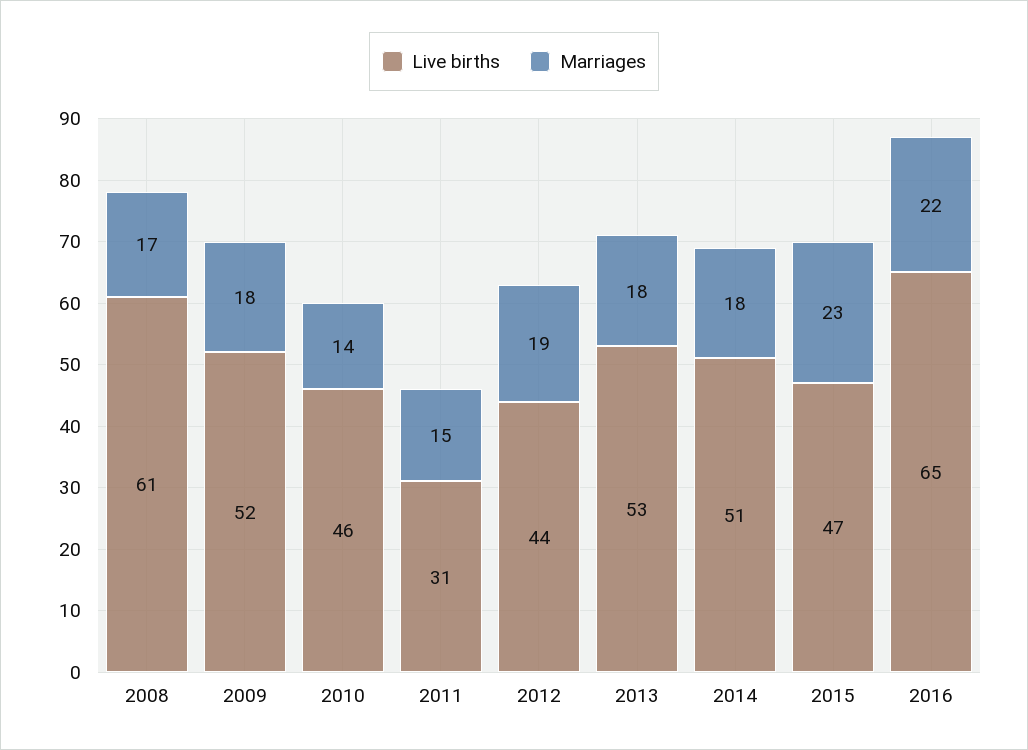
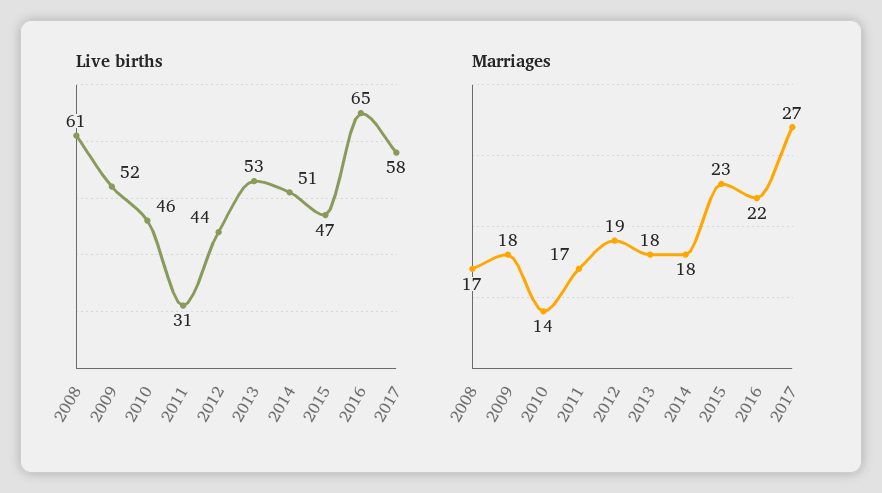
Marriages, 2011: 15 -> 17
Live births, 2017: none -> 58
Marriages, 2017: none -> 27

